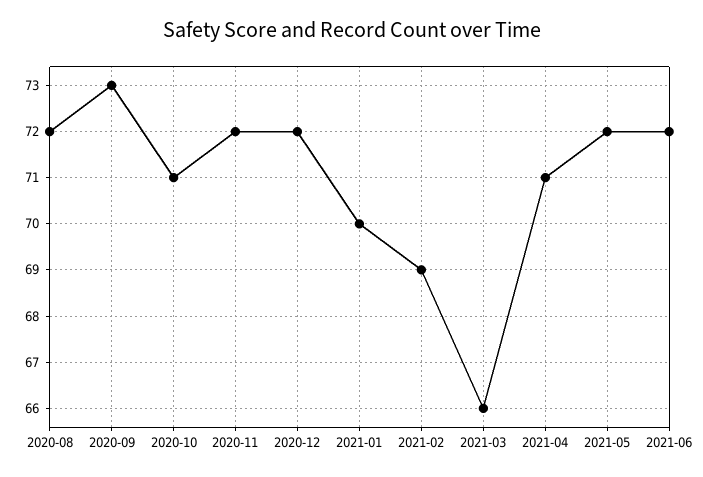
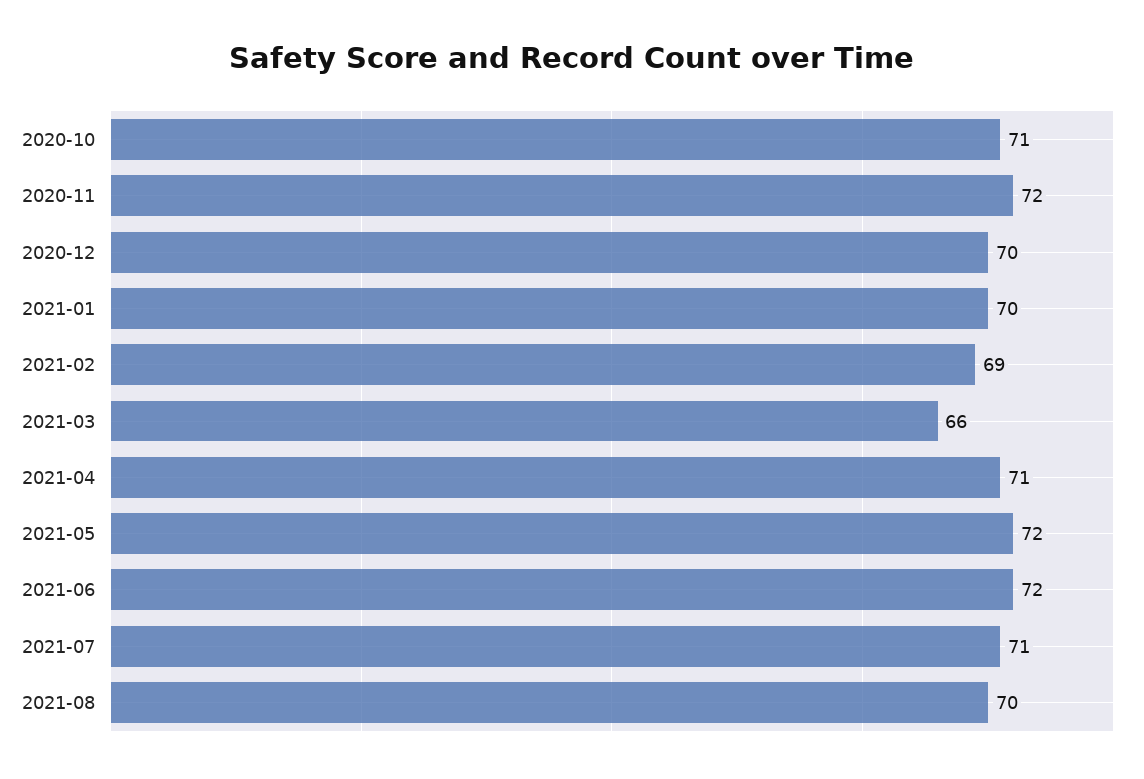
2020-08: 72 -> none
2020-09: 73 -> none
2020-12: 72 -> 70
2021-07: none -> 71
2021-08: none -> 70

